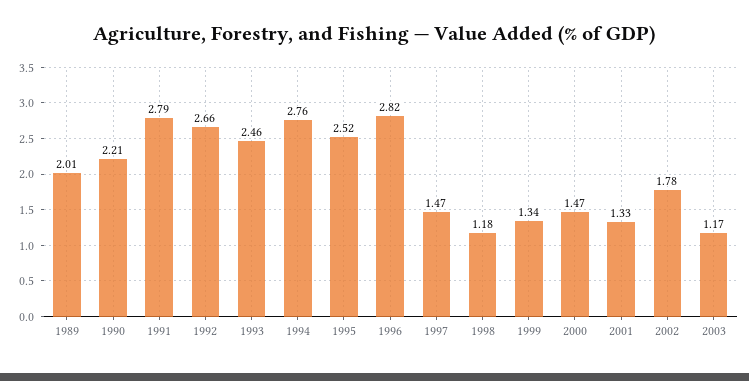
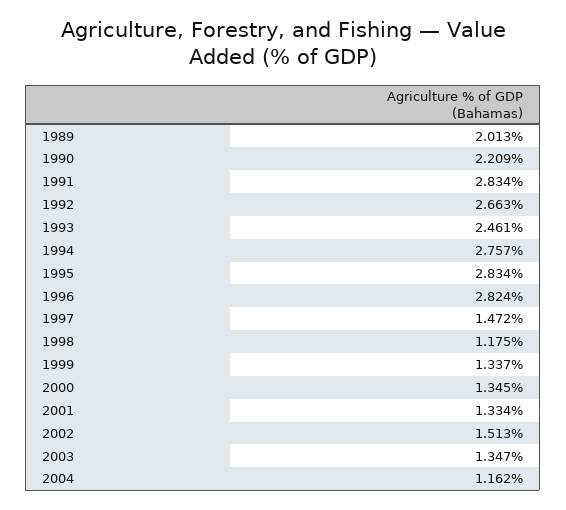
1991: 2.79 -> 2.834
1995: 2.52 -> 2.834
2000: 1.47 -> 1.345
2002: 1.78 -> 1.513
2003: 1.17 -> 1.347
2004: none -> 1.162

